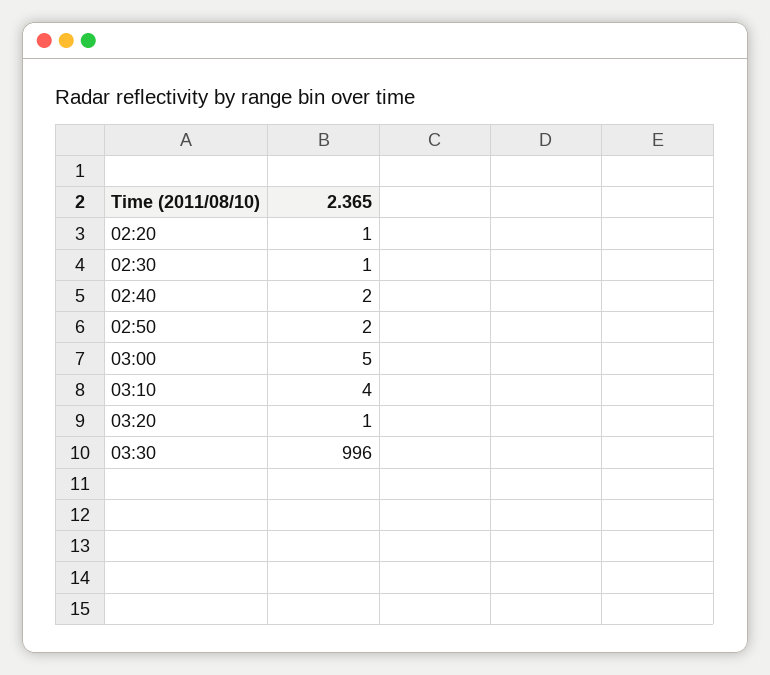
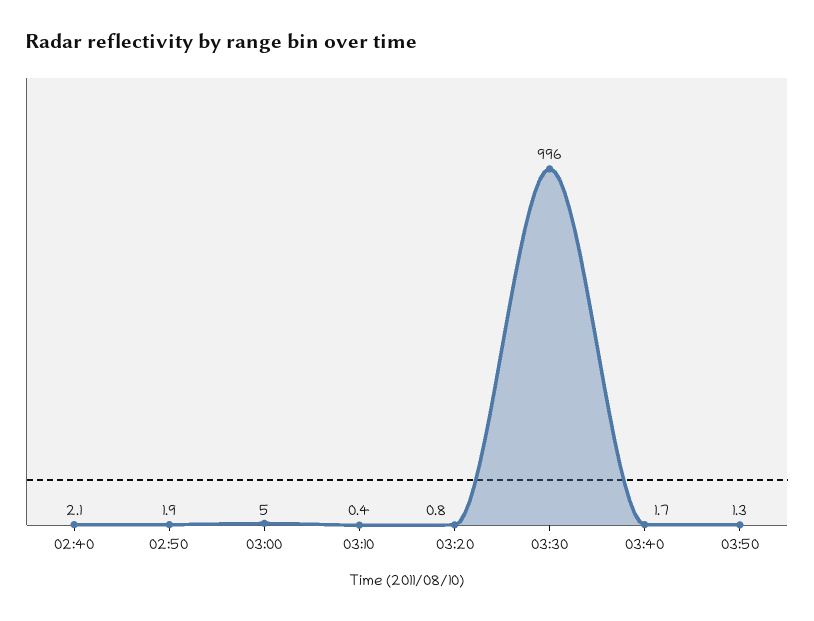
02:20: 1 -> none
02:30: 1 -> none
03:10: 4 -> 0.4
03:40: none -> 1.7
03:50: none -> 1.3

